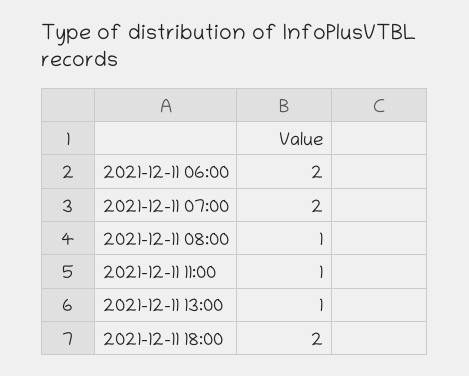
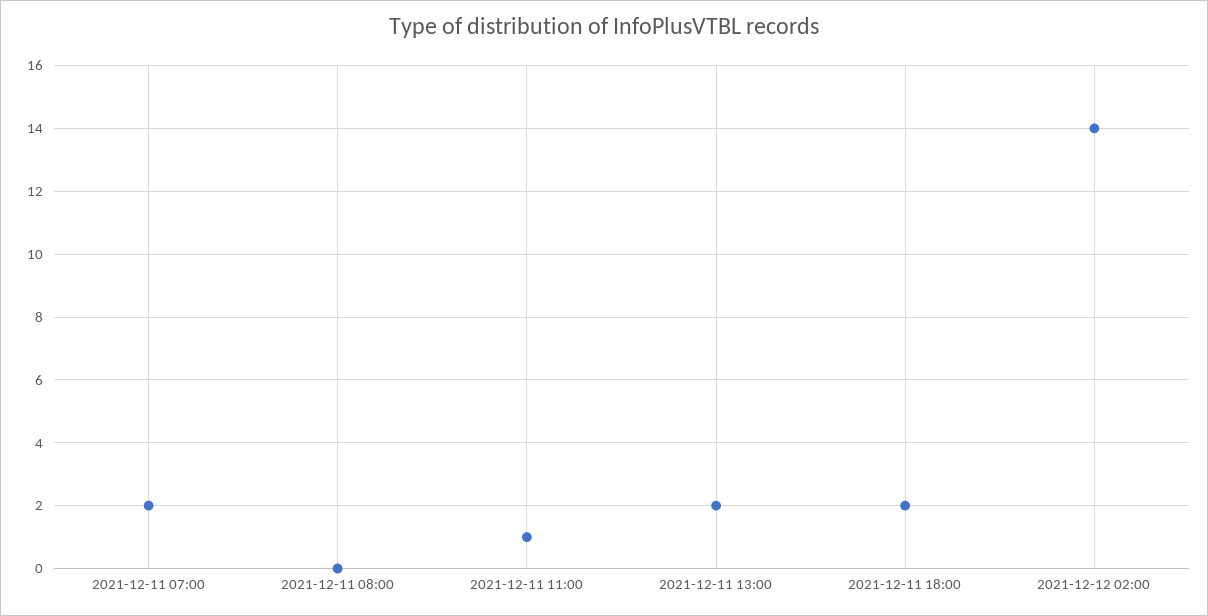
2021-12-11 06:00: 2 -> none
2021-12-11 08:00: 1 -> 0
2021-12-11 13:00: 1 -> 2
2021-12-12 02:00: none -> 14

